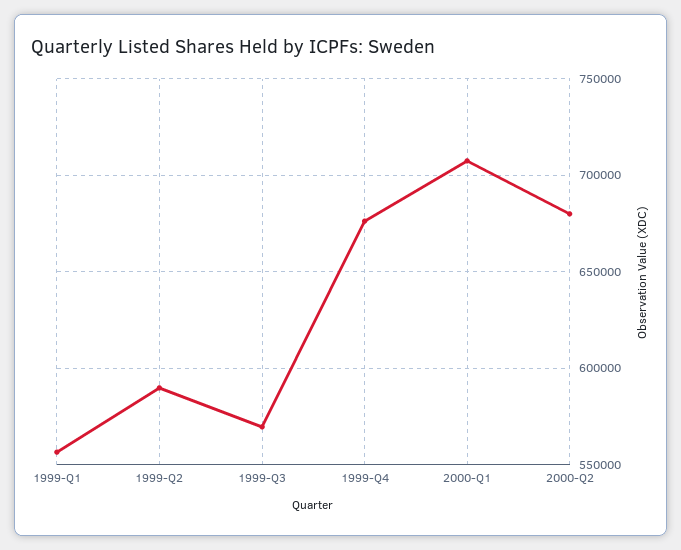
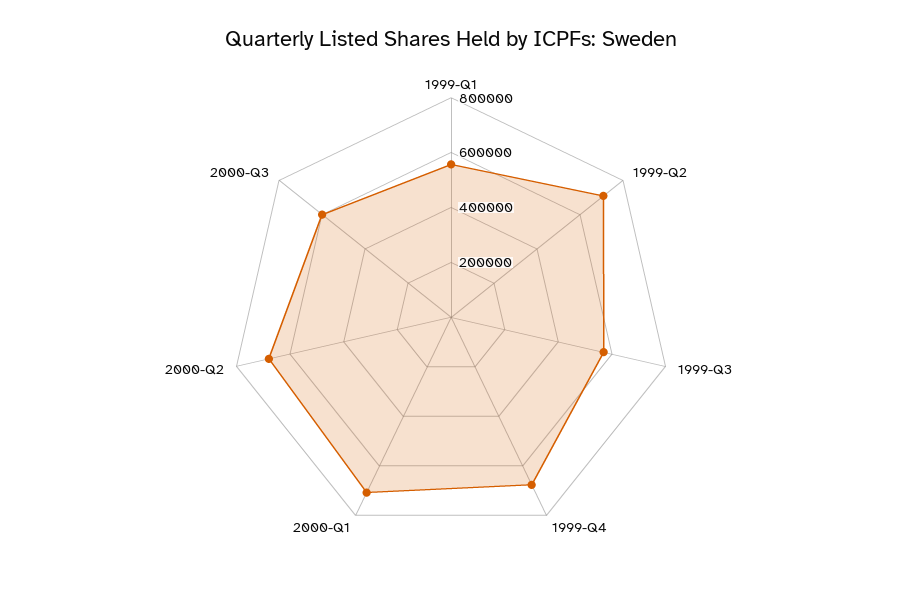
1999-Q2: 590000 -> 700000
2000-Q3: none -> 600000

